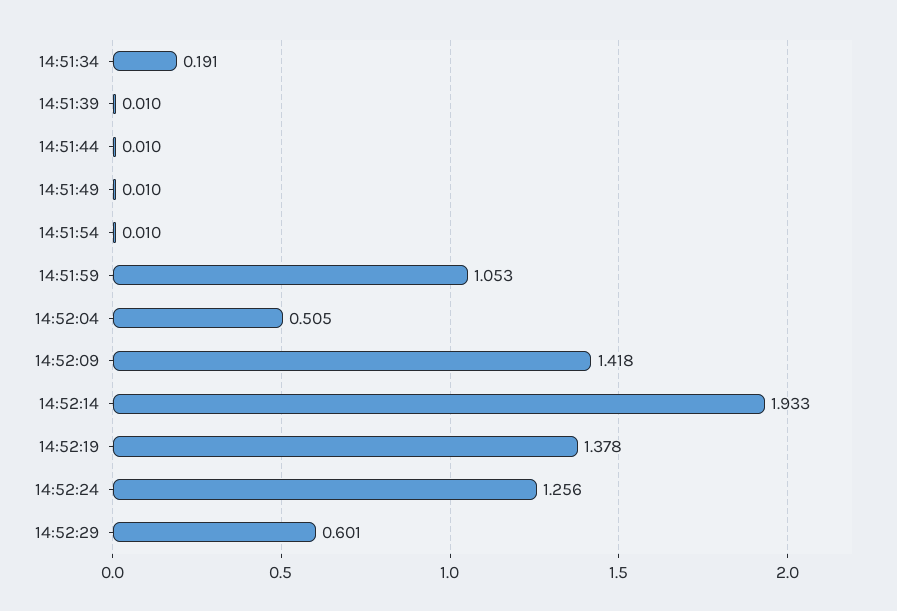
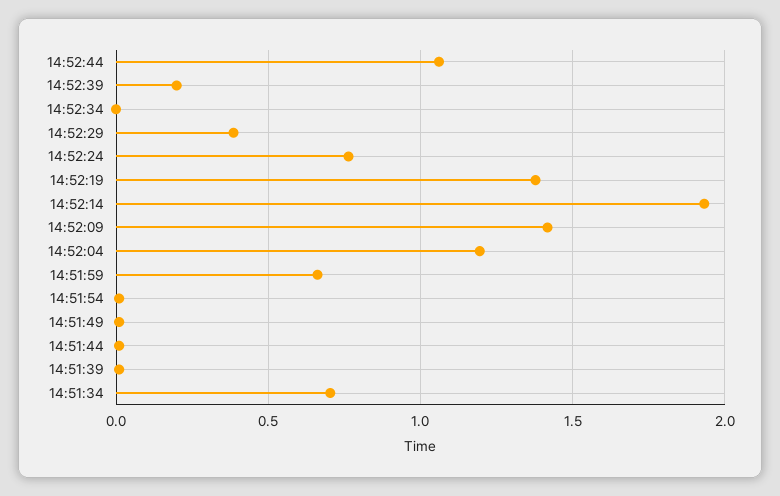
14:51:34: 0.191 -> 0.7
14:51:59: 1.053 -> 0.65
14:52:04: 0.505 -> 1.2
14:52:24: 1.256 -> 0.75
14:52:29: 0.601 -> 0.4
14:52:44: none -> 1.05
14:52:39: none -> 0.2
14:52:34: none -> 0

